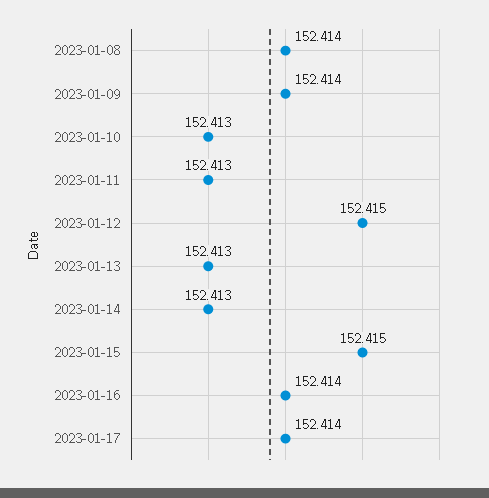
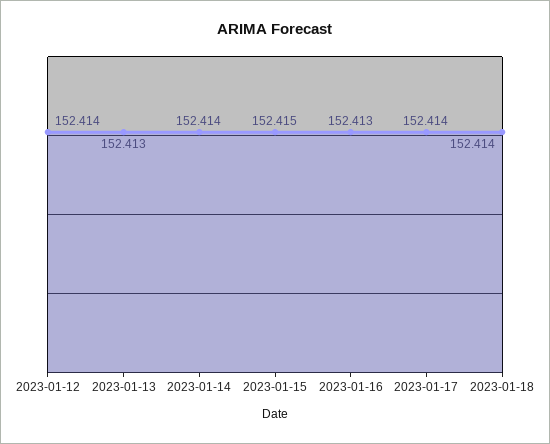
2023-01-08: 152.414 -> none
2023-01-09: 152.414 -> none
2023-01-10: 152.413 -> none
2023-01-11: 152.413 -> none
2023-01-12: 152.415 -> 152.414
2023-01-14: 152.413 -> 152.414
2023-01-16: 152.414 -> 152.413
2023-01-18: none -> 152.414

